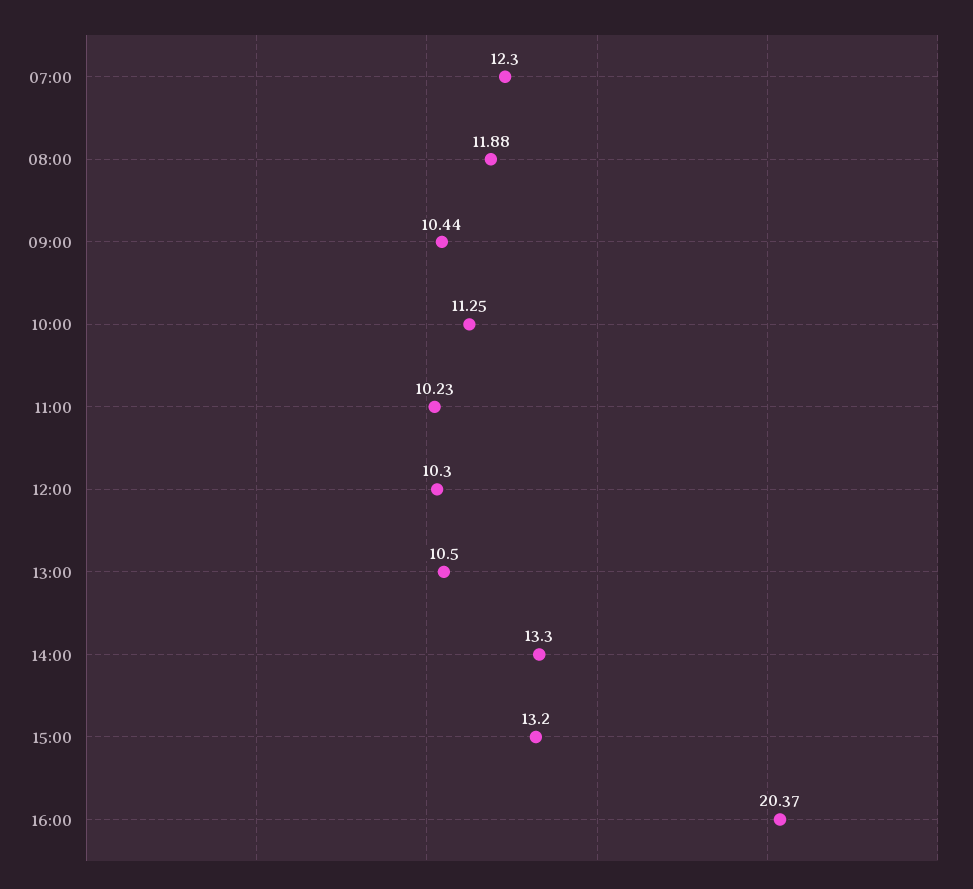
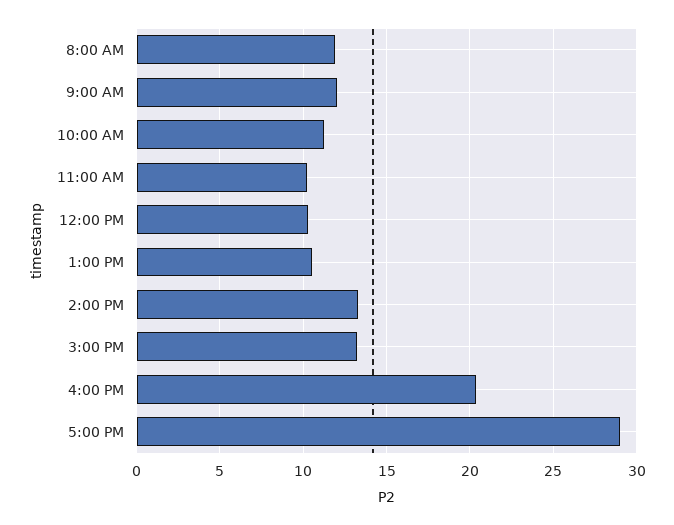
07:00: 12.3 -> none
09:00: 10.44 -> 12
5:00 PM: none -> 29

